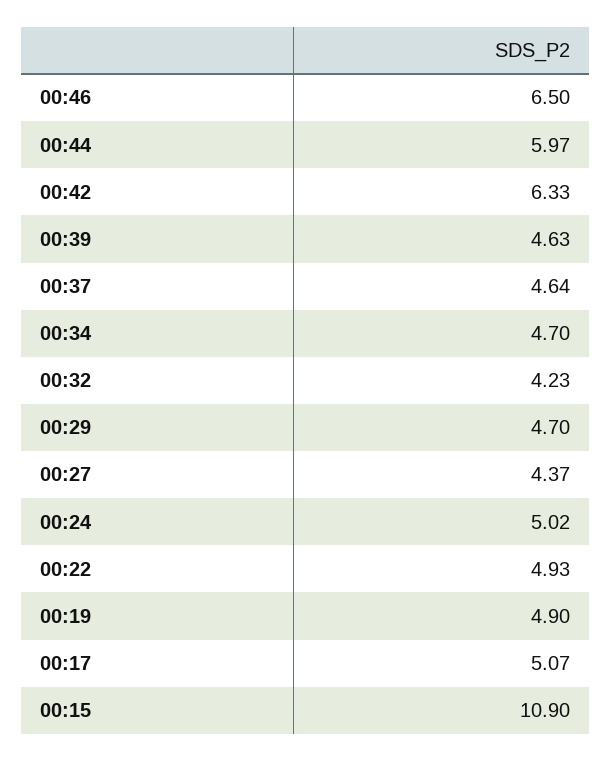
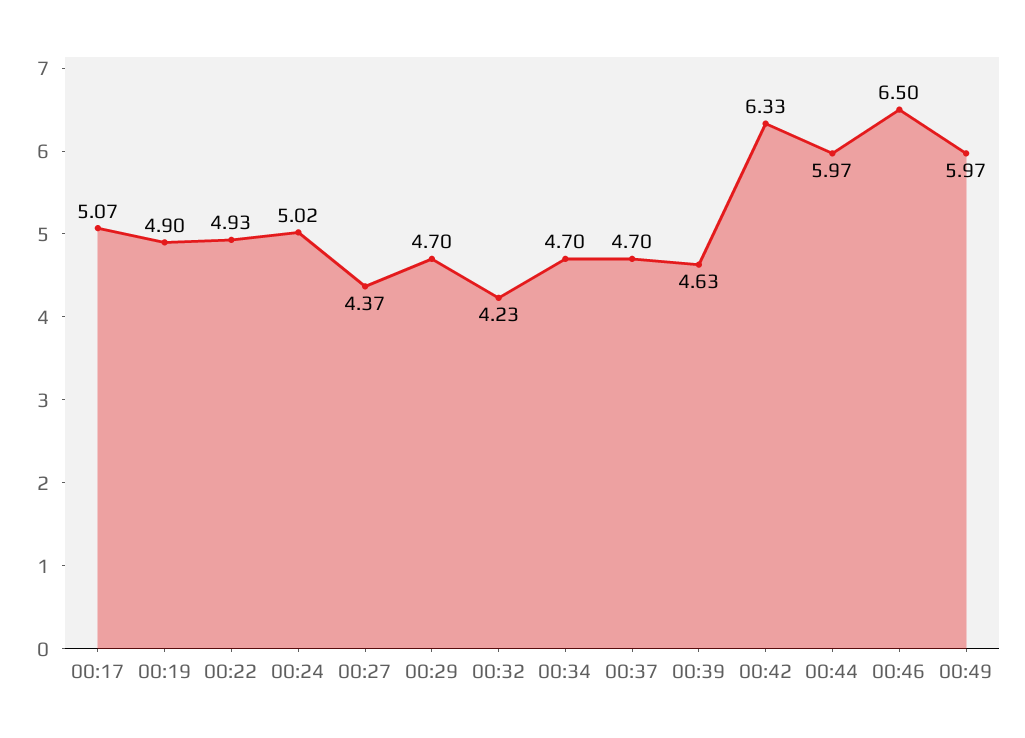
00:37: 4.64 -> 4.7
00:15: 10.9 -> none
00:49: none -> 5.97

